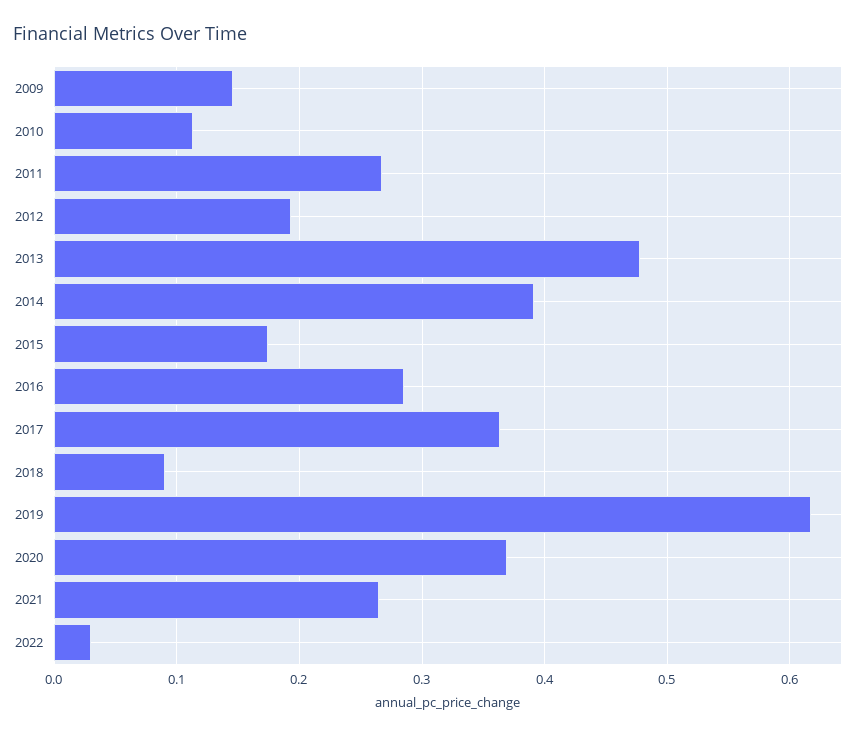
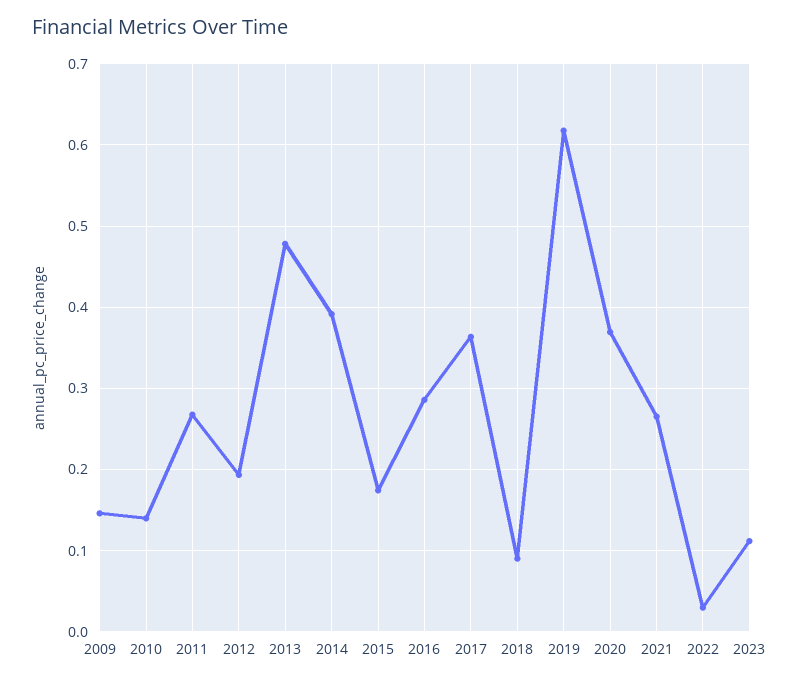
2010: 0.11 -> 0.14
2023: none -> 0.11

